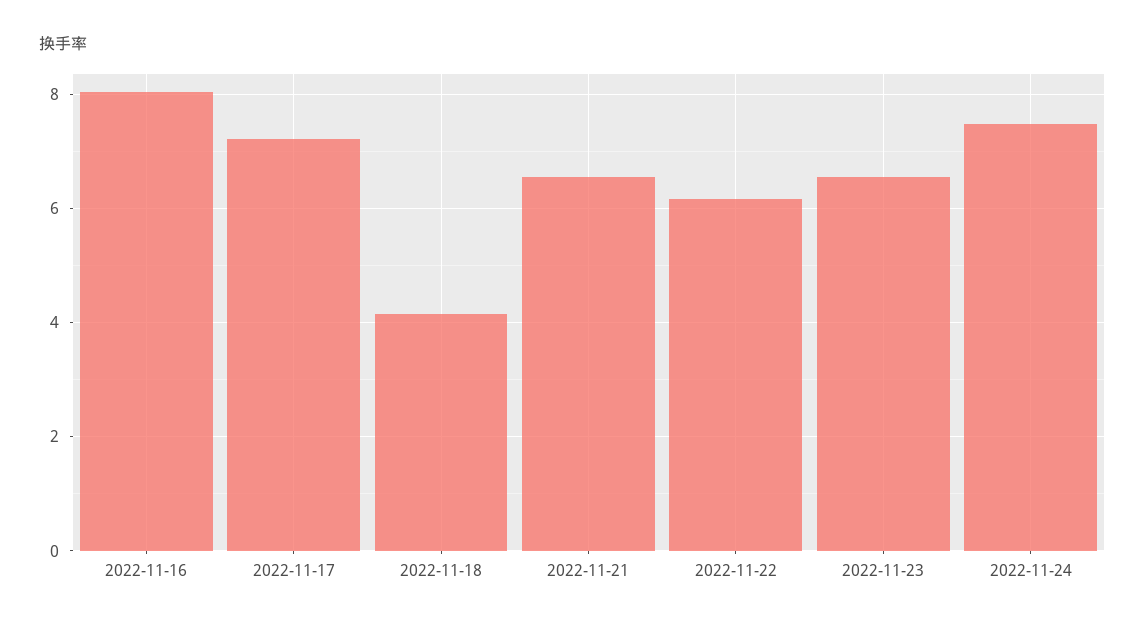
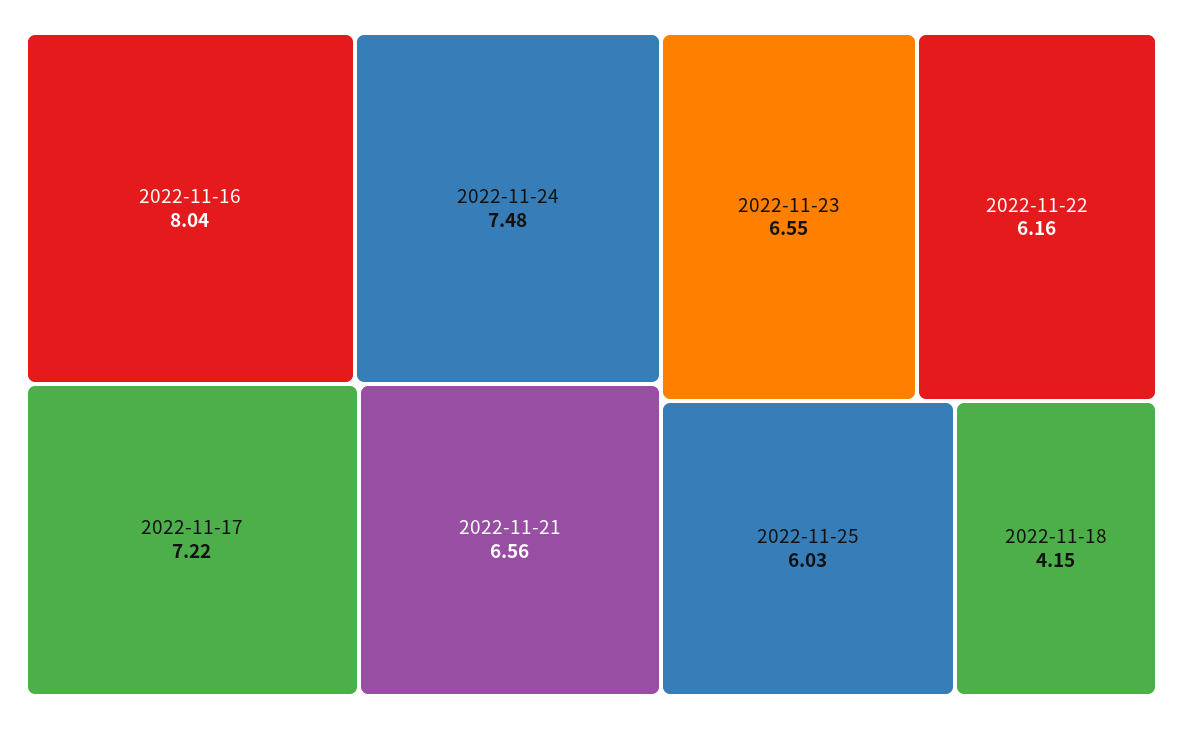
2022-11-25: none -> 6.03

